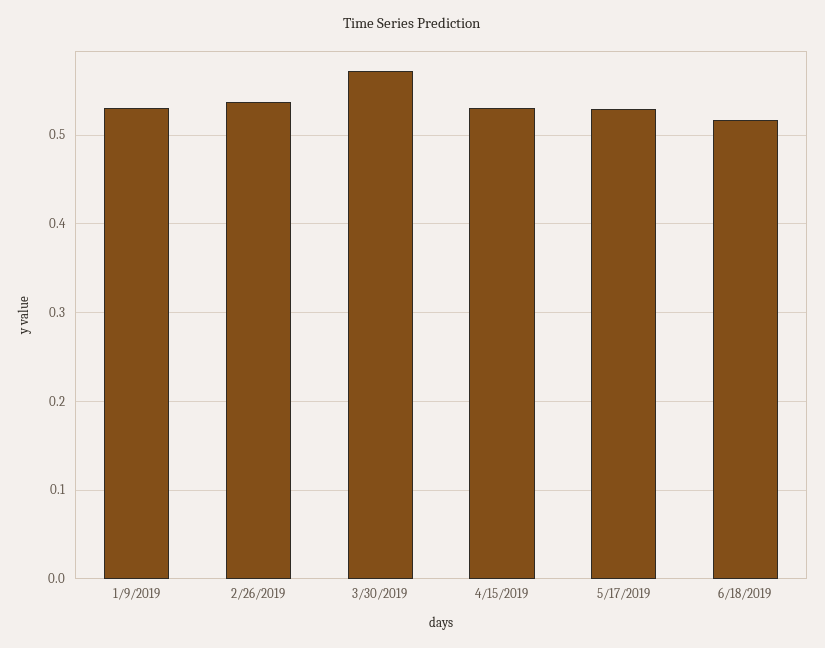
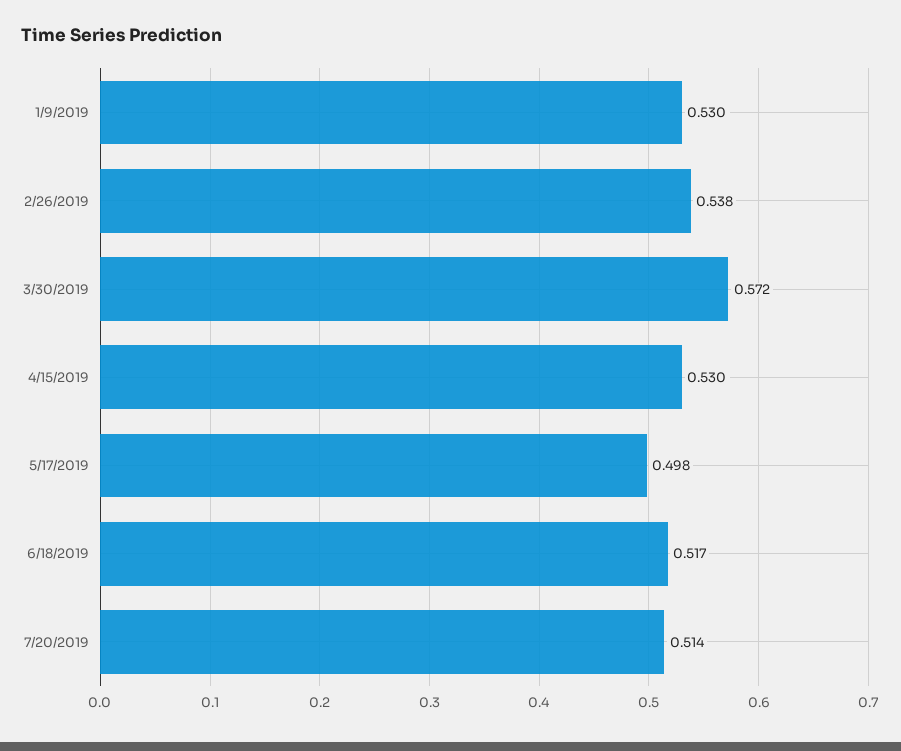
5/17/2019: 0.53 -> 0.498
7/20/2019: none -> 0.514

